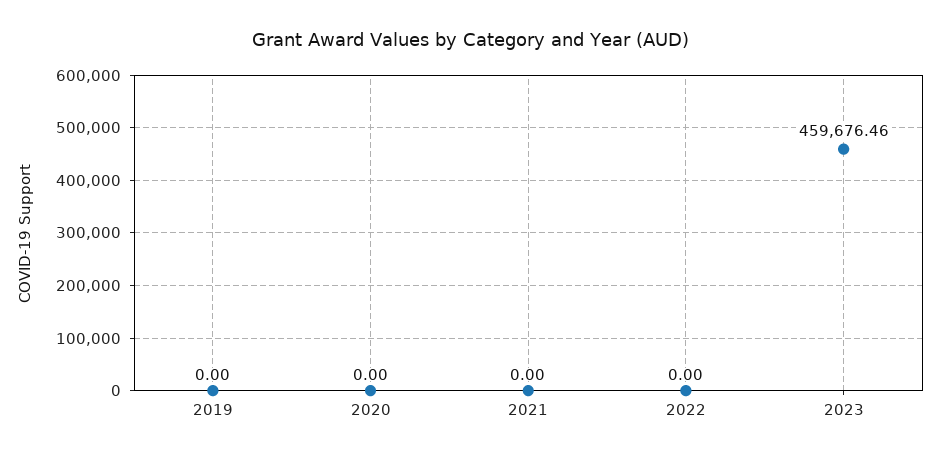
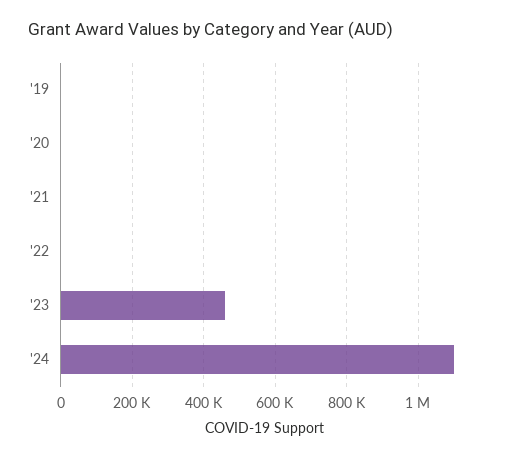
'24: none -> 1100000

